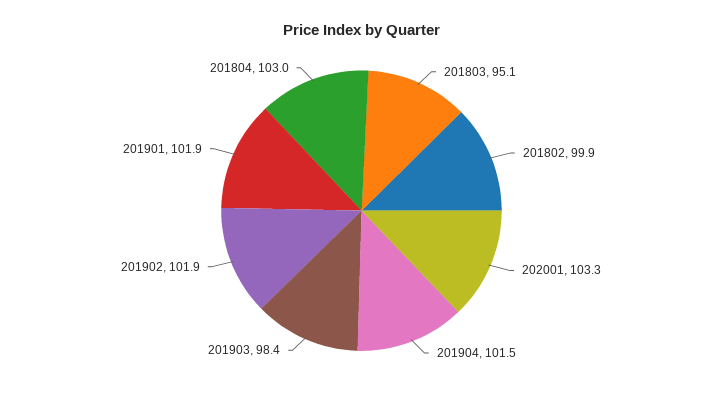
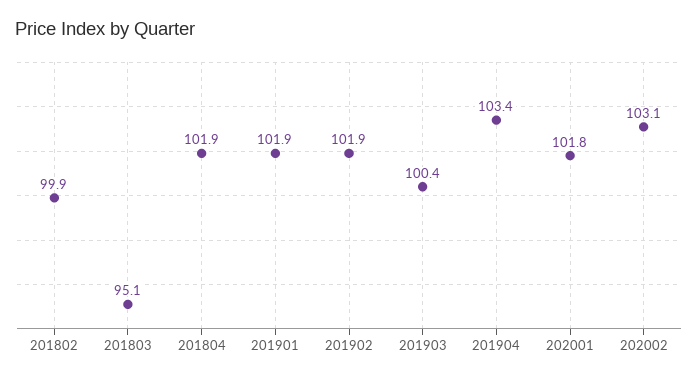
202001: 103.3 -> 101.8
201904: 101.5 -> 103.4
201903: 98.4 -> 100.4
201804: 103 -> 101.9
202002: none -> 103.1

